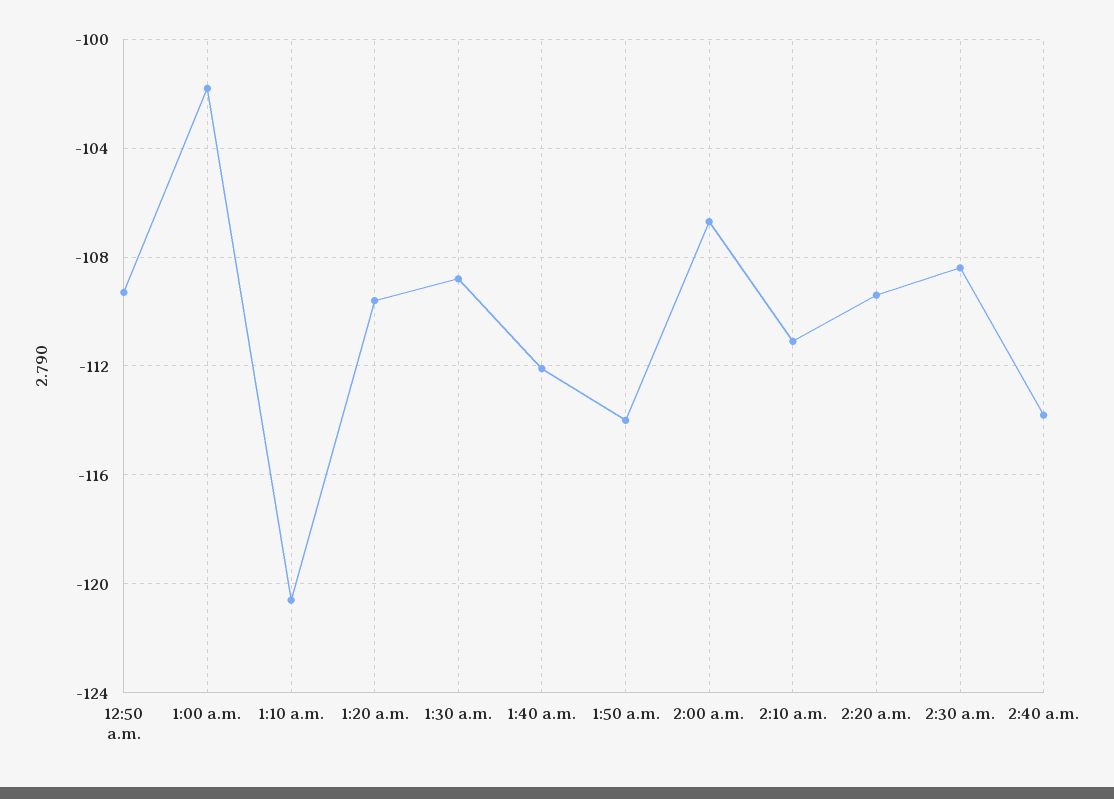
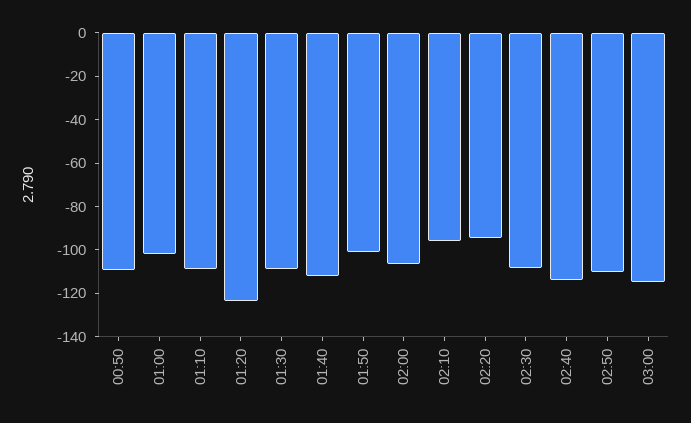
1:10 a.m.: -120.5 -> -110
1:20 a.m.: -109.5 -> -125
1:50 a.m.: -114 -> -100
2:10 a.m.: -111 -> -95
2:20 a.m.: -109.5 -> -95
02:50: none -> -110
03:00: none -> -115

